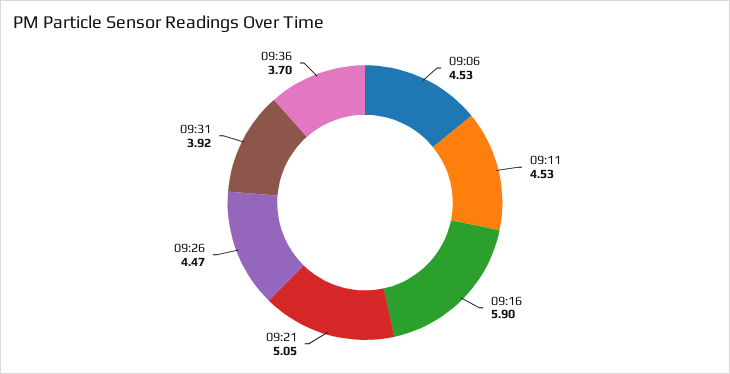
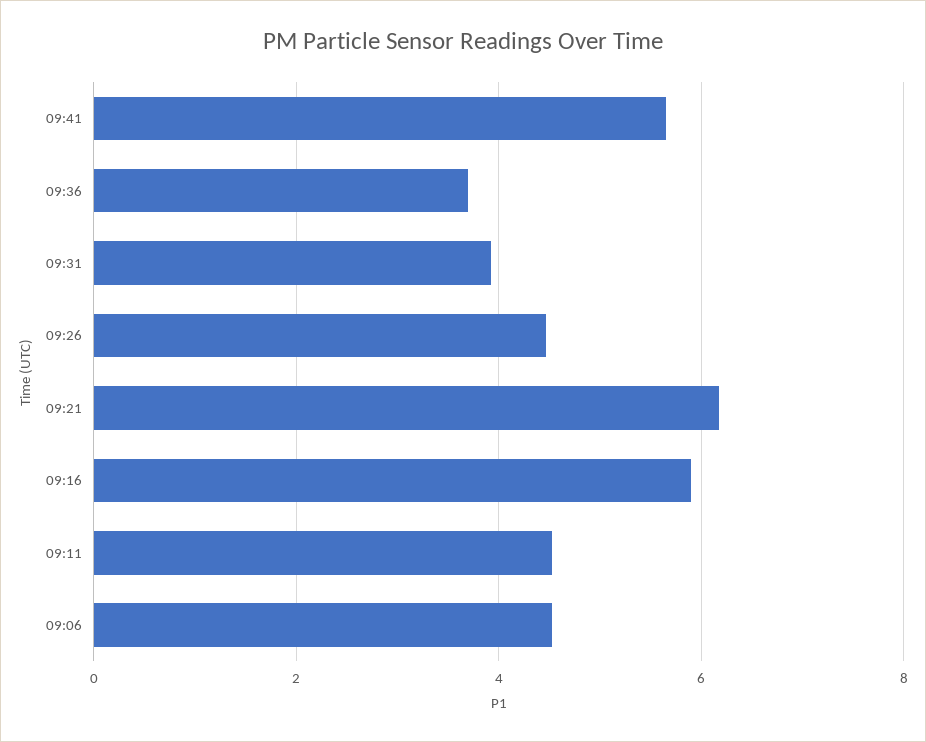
09:21: 5.05 -> 6.2
09:41: none -> 5.6

